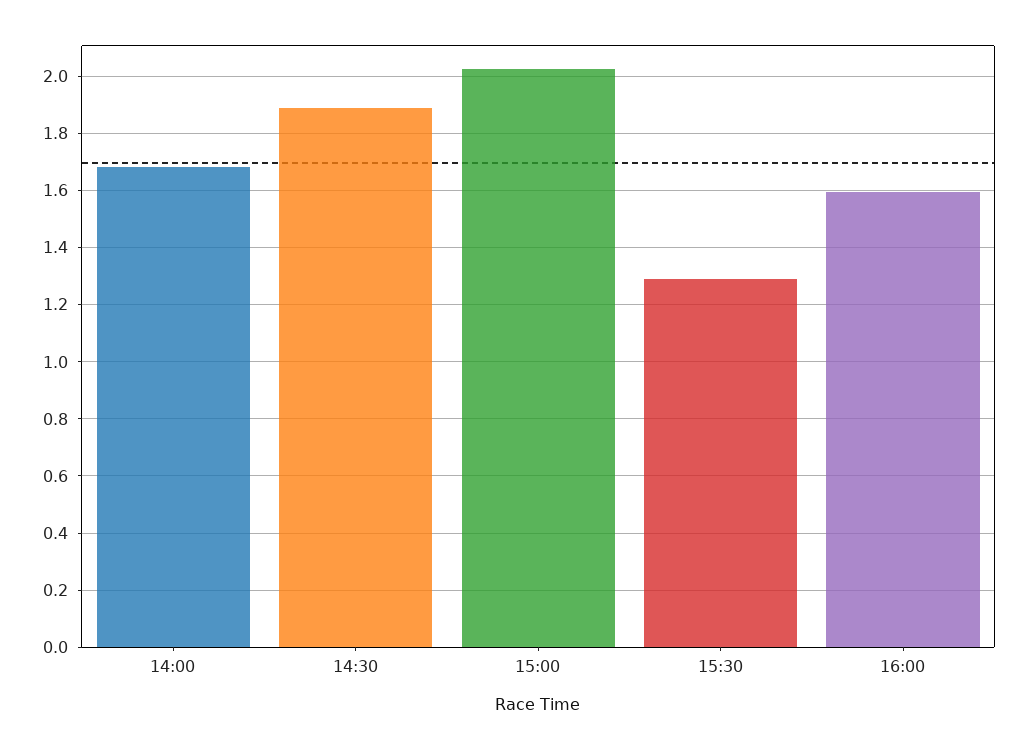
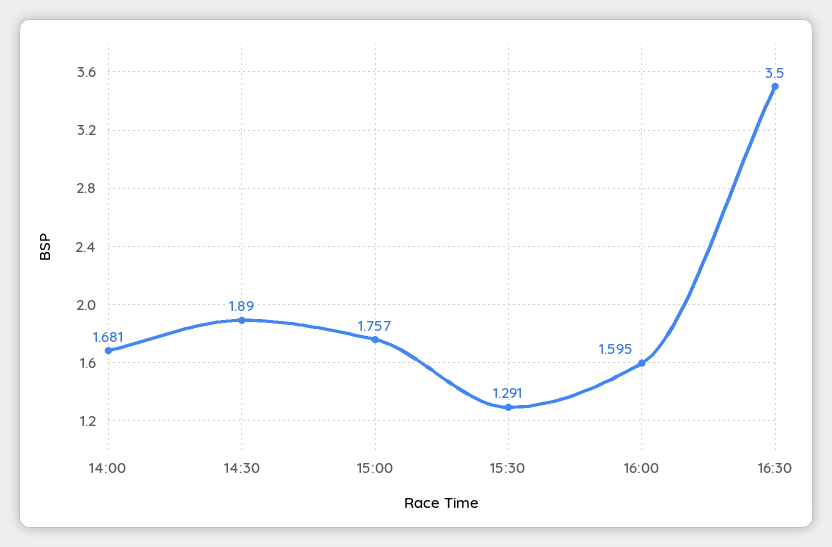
15:00: 2.025 -> 1.757
16:30: none -> 3.5

